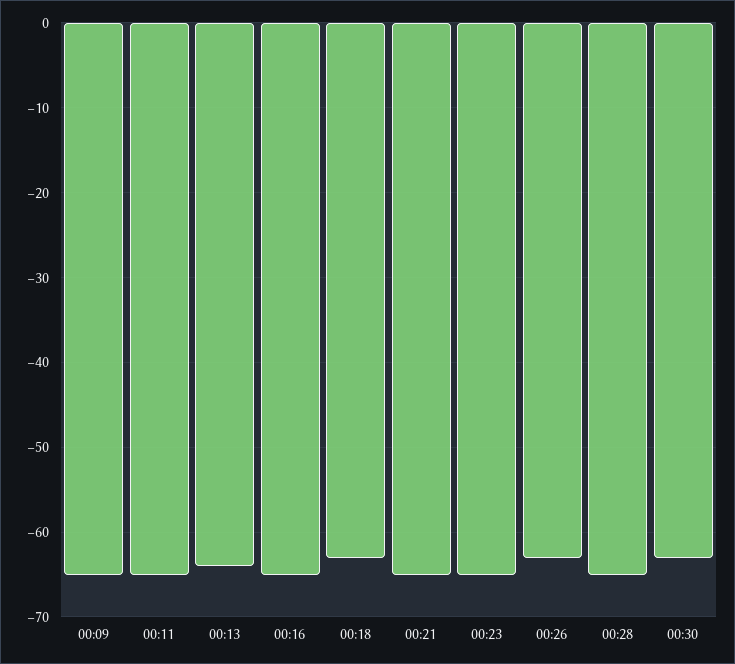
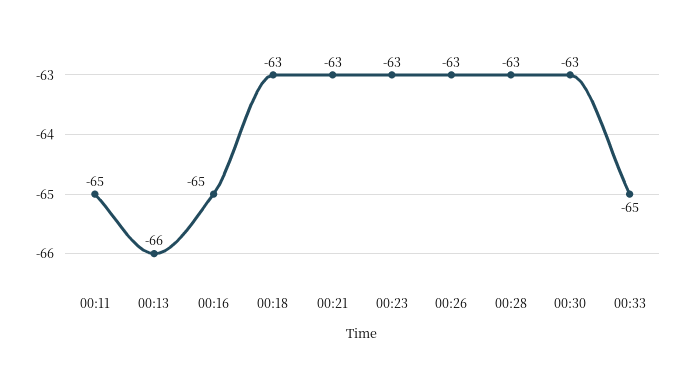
00:09: -65 -> none
00:13: -64 -> -66
00:21: -65 -> -63
00:23: -65 -> -63
00:28: -65 -> -63
00:33: none -> -65

